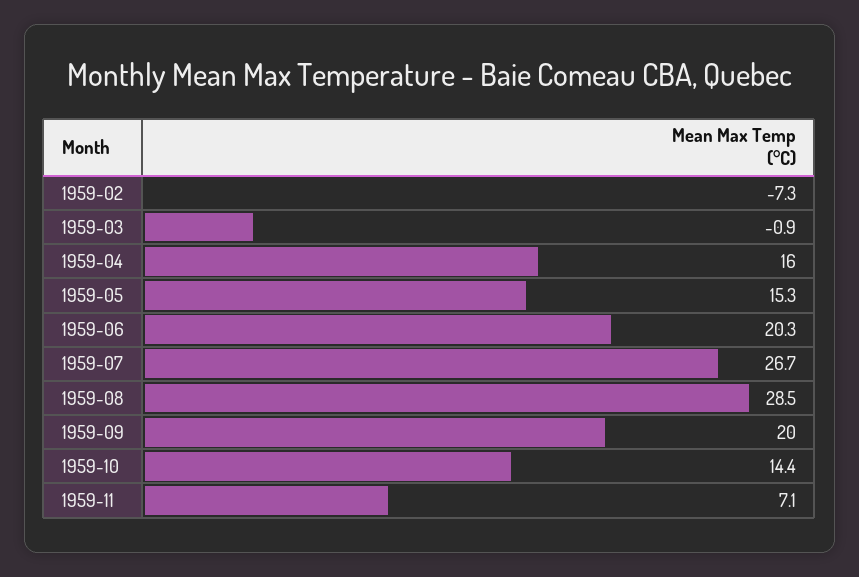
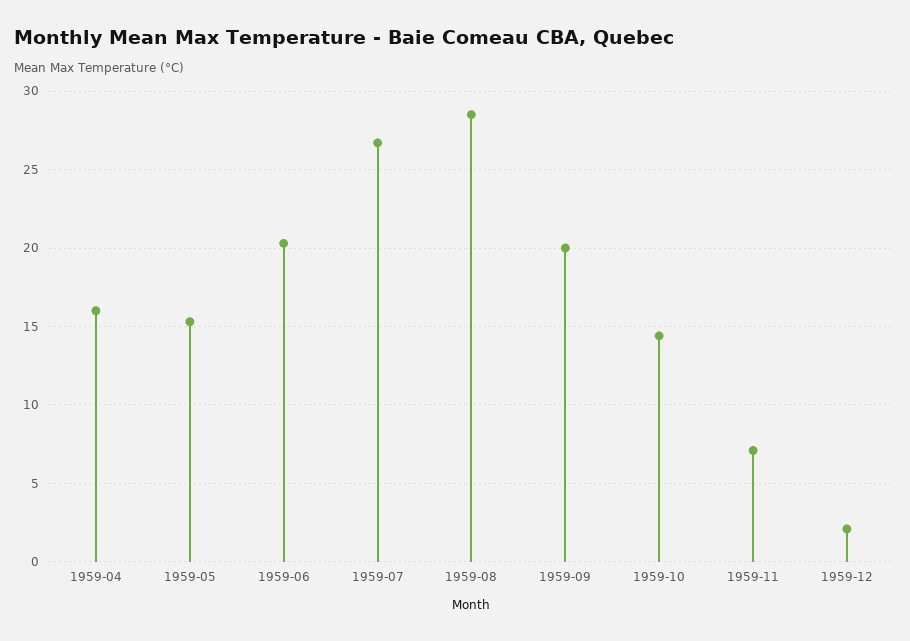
1959-02: -7.3 -> none
1959-03: -0.9 -> none
1959-12: none -> 2

